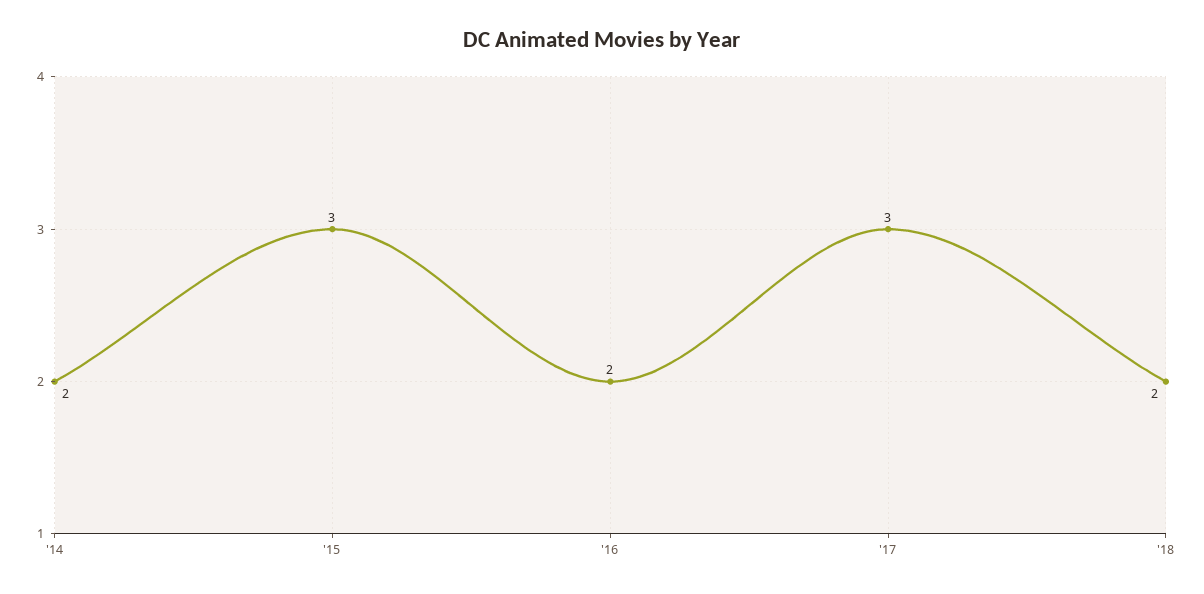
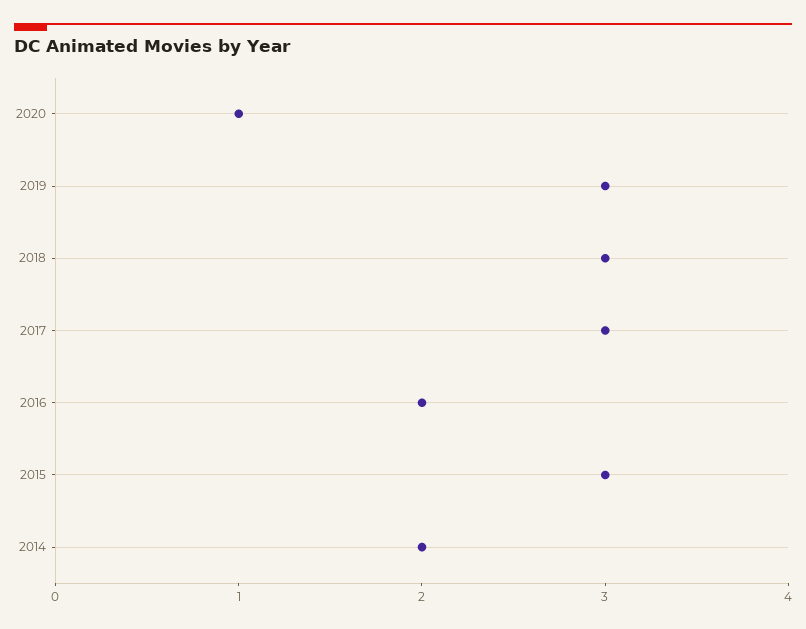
'18: 2 -> 3
2020: none -> 1
2019: none -> 3

